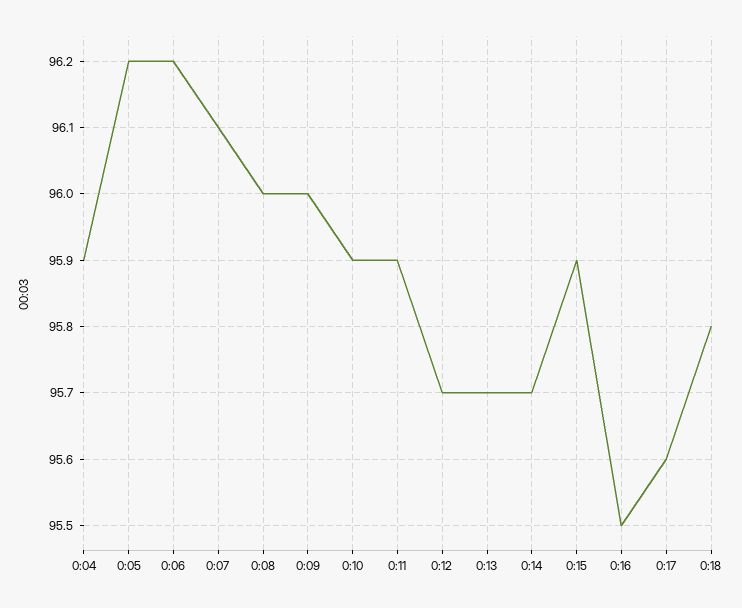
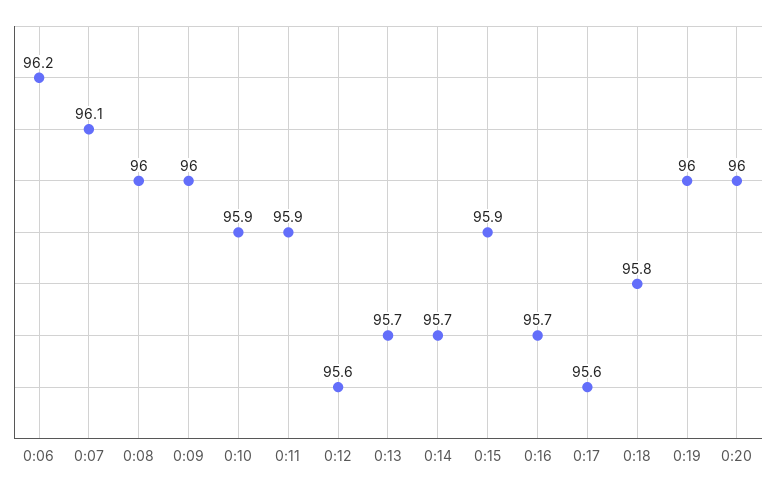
0:04: 95.9 -> none
0:05: 96.2 -> none
0:12: 95.7 -> 95.6
0:16: 95.5 -> 95.7
0:19: none -> 96
0:20: none -> 96

